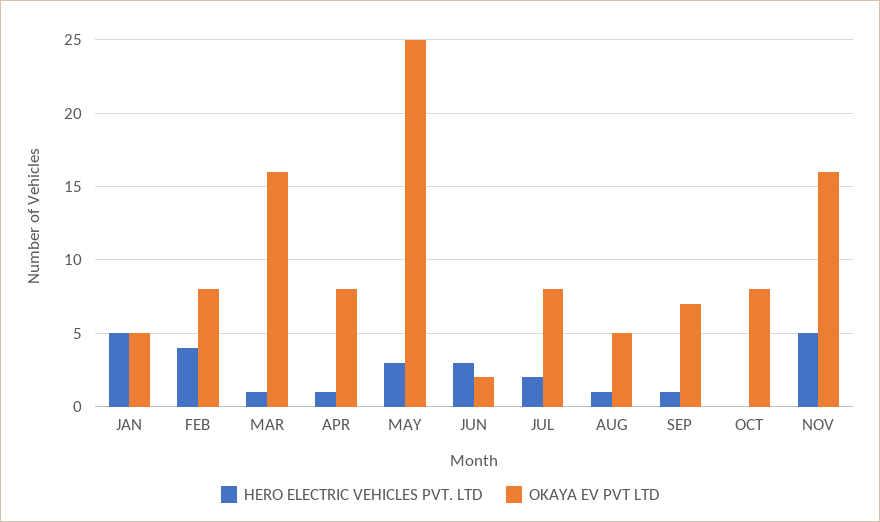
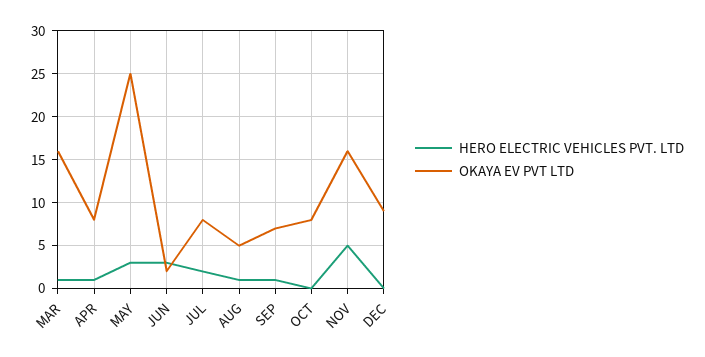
HERO ELECTRIC VEHICLES PVT. LTD, JAN: 5 -> none
OKAYA EV PVT LTD, JAN: 5 -> none
HERO ELECTRIC VEHICLES PVT. LTD, FEB: 4 -> none
OKAYA EV PVT LTD, FEB: 8 -> none
HERO ELECTRIC VEHICLES PVT. LTD, DEC: none -> 0
OKAYA EV PVT LTD, DEC: none -> 9

